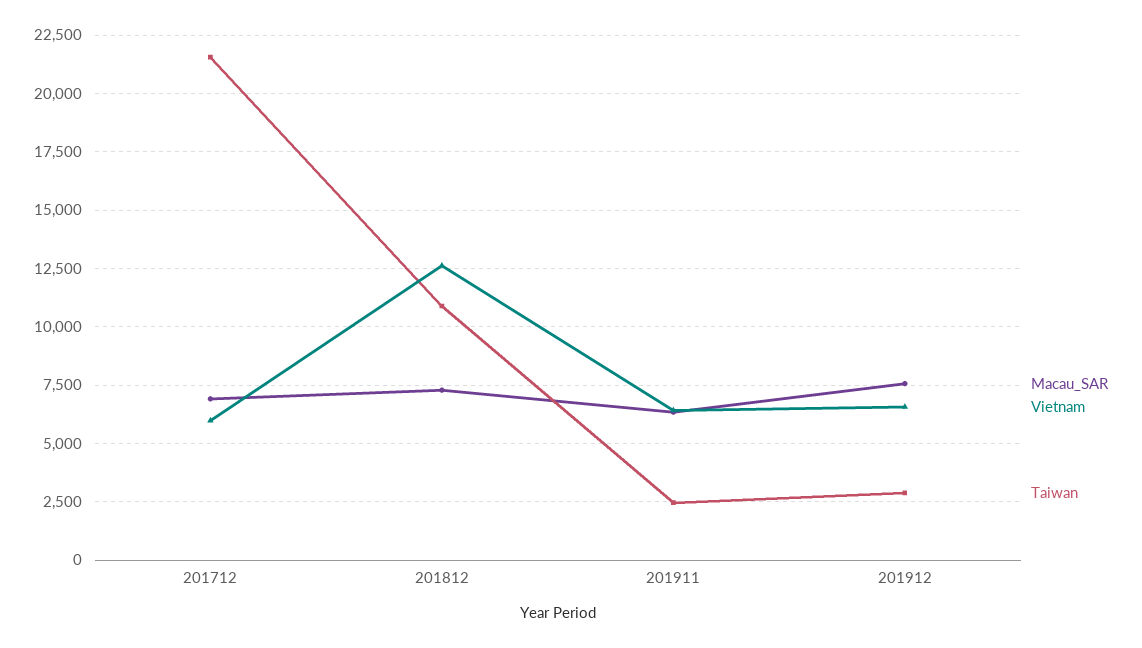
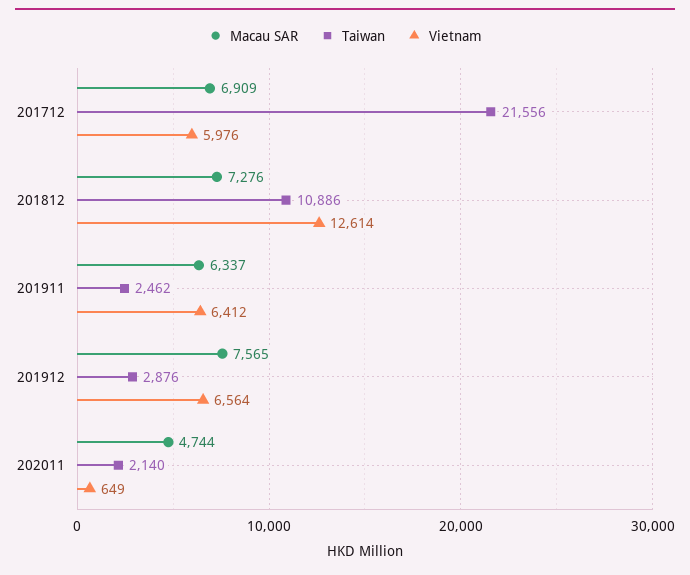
Macau_SAR, 202011: none -> 4744
Taiwan, 202011: none -> 2140
Vietnam, 202011: none -> 649

